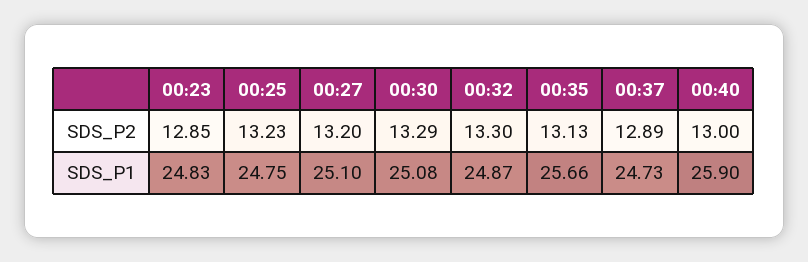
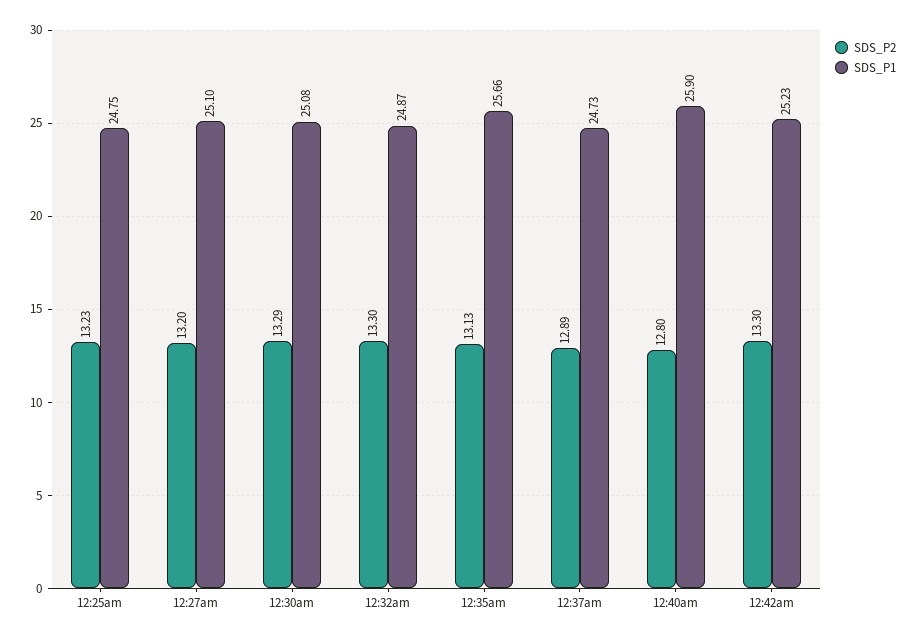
SDS_P2, 00:23: 12.85 -> none
SDS_P2, 00:40: 13 -> 12.8
SDS_P1, 00:23: 24.83 -> none
SDS_P2, 12:42am: none -> 13.3
SDS_P1, 12:42am: none -> 25.23

